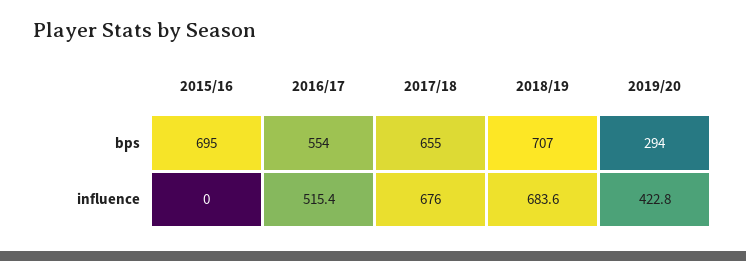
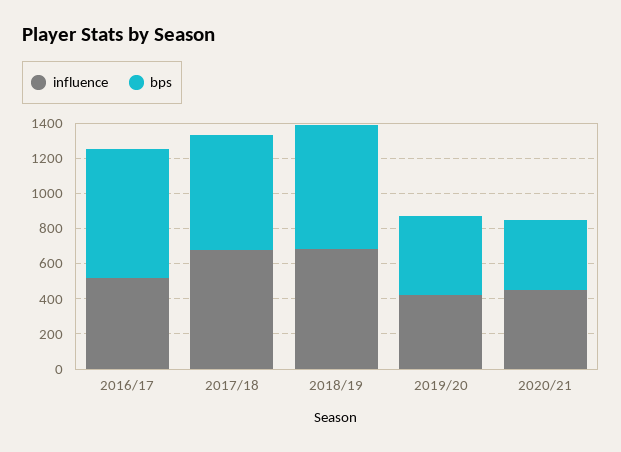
bps, 2015/16: 695 -> none
bps, 2016/17: 554 -> 750
bps, 2019/20: 294 -> 450
influence, 2015/16: 0 -> none
influence, 2020/21: none -> 450
bps, 2020/21: none -> 400

